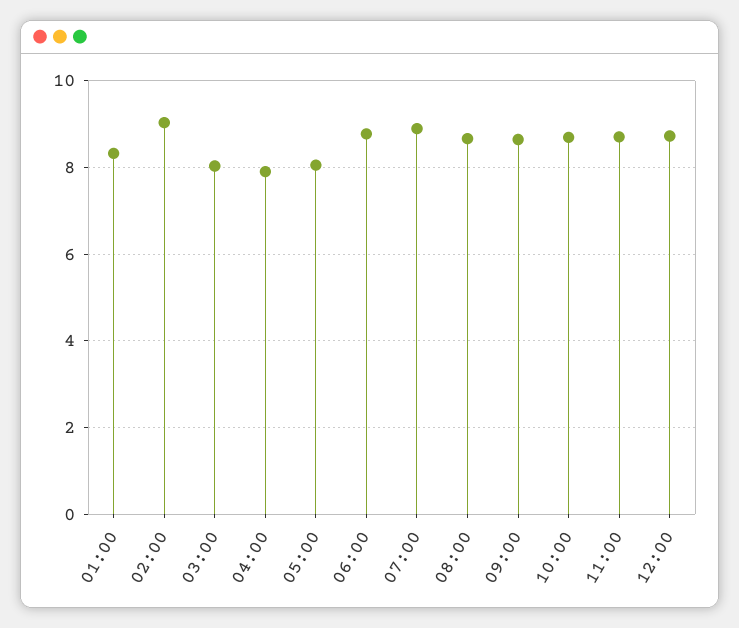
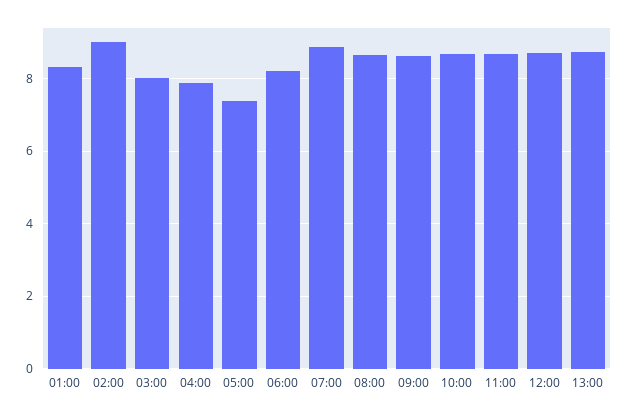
05:00: 8 -> 7.4
06:00: 8.8 -> 8.2
13:00: none -> 8.8

